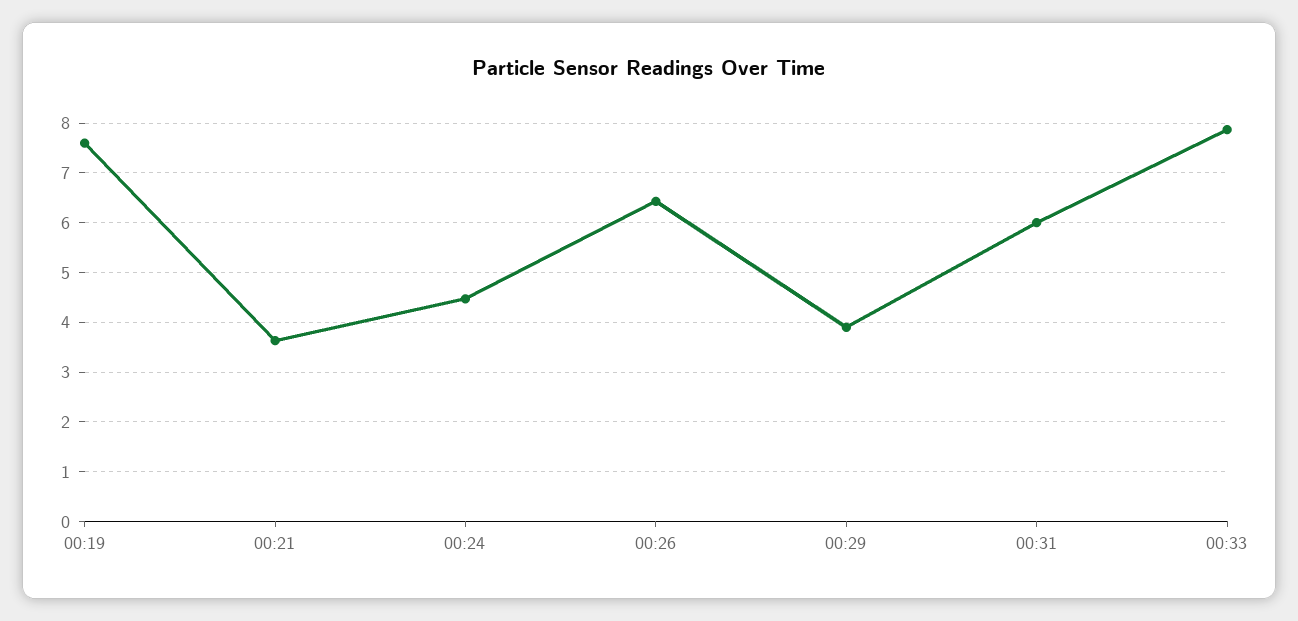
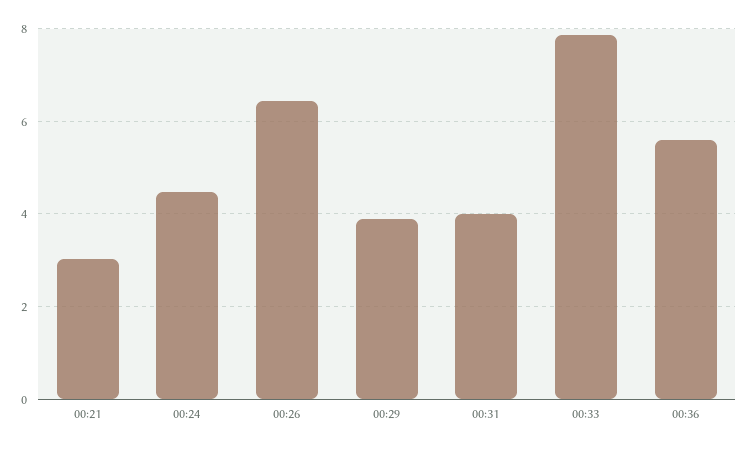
00:19: 7.6 -> none
00:21: 3.6 -> 3
00:31: 6 -> 4
00:36: none -> 5.6

